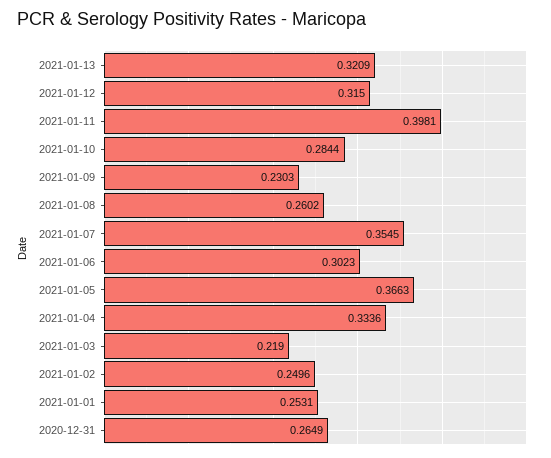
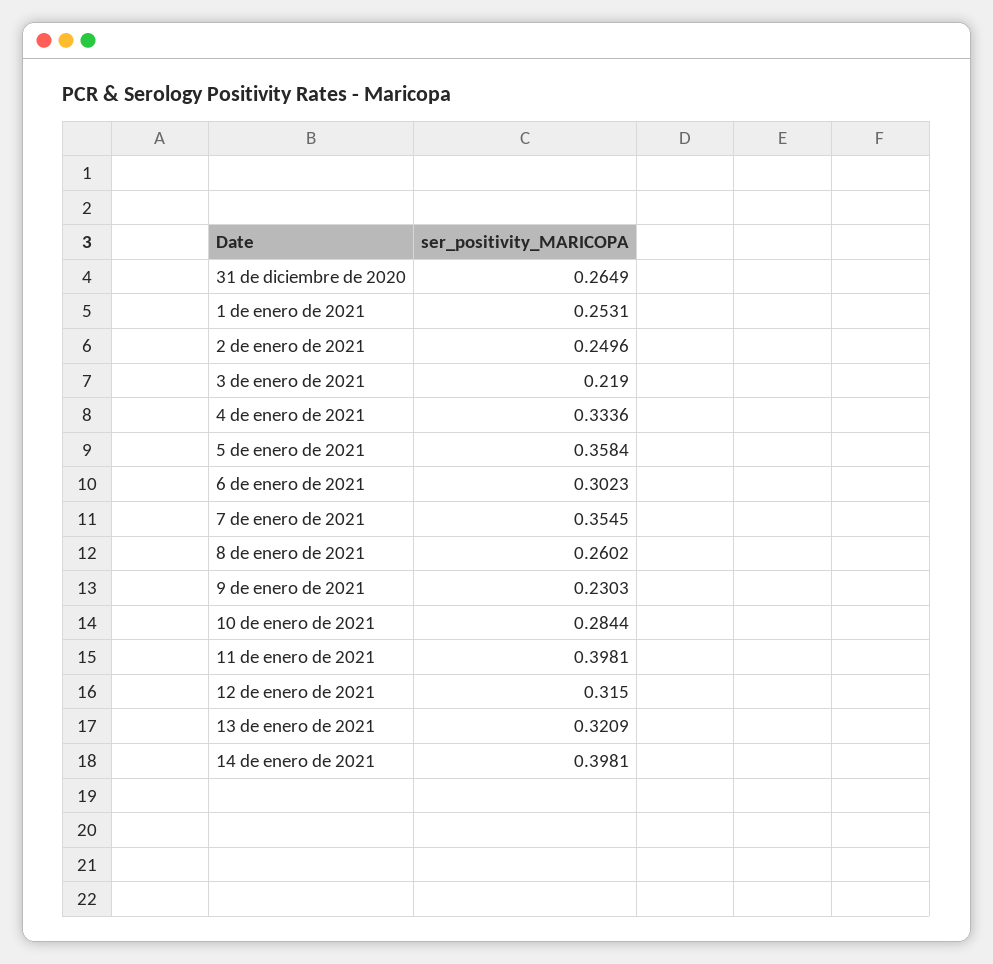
2021-01-05: 0.3663 -> 0.3584
14 de enero de 2021: none -> 0.3981

